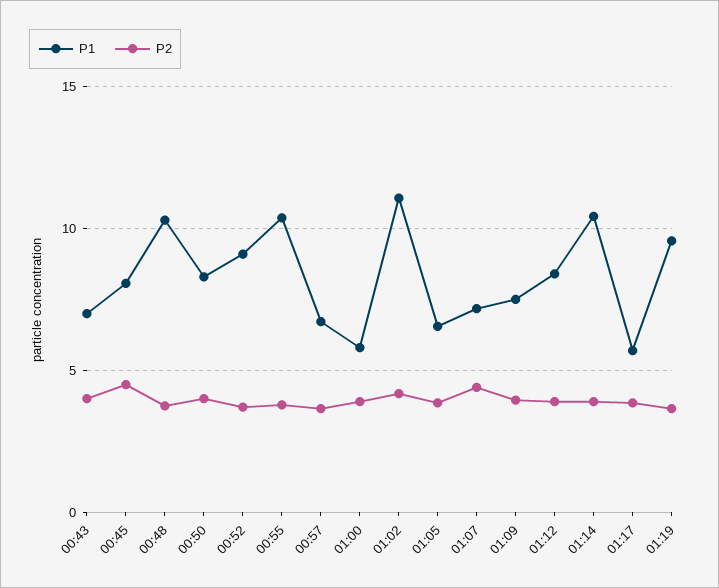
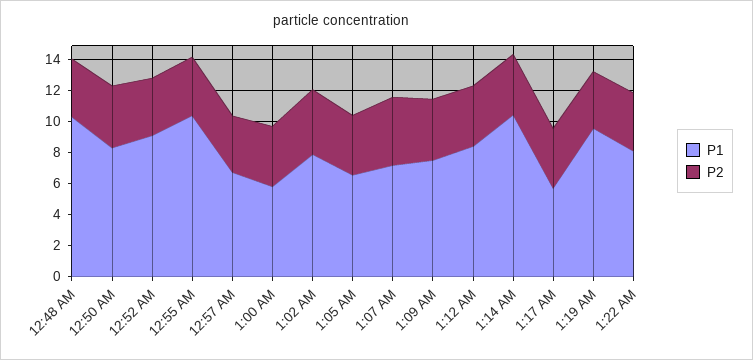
P1, 00:43: 7 -> none
P2, 00:43: 4 -> none
P1, 00:45: 8 -> none
P2, 00:45: 4.5 -> none
P1, 01:02: 11 -> 8
P1, 1:22 AM: none -> 8
P2, 1:22 AM: none -> 4

